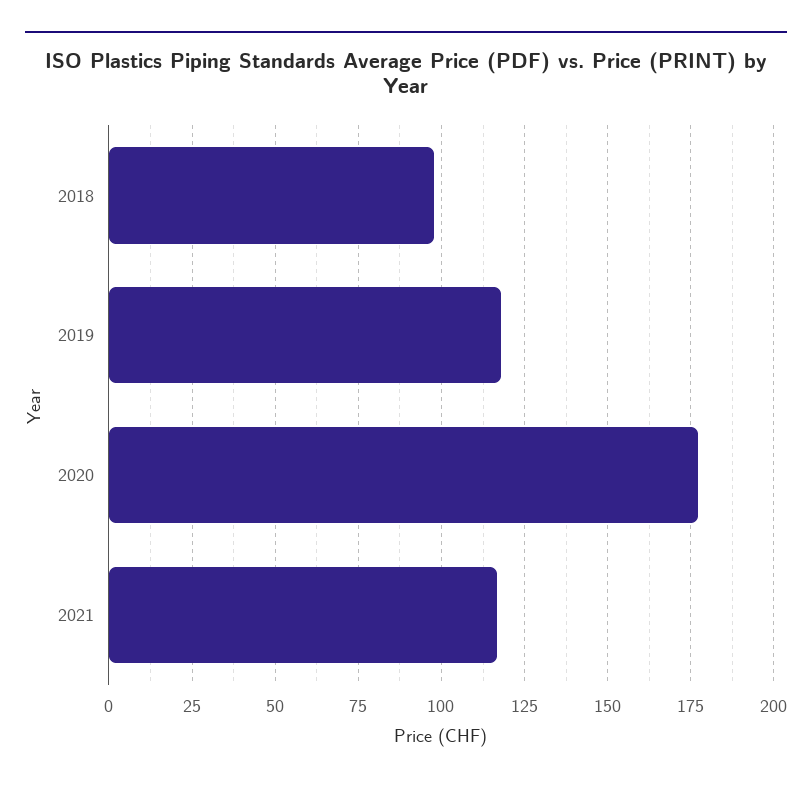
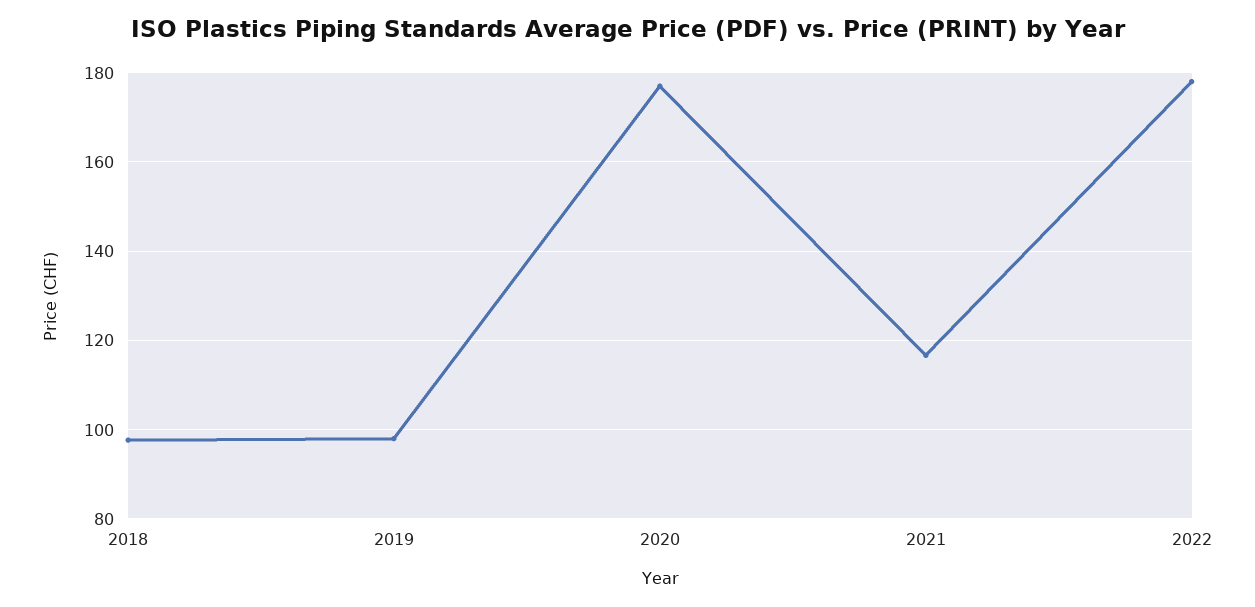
2019: 117.5 -> 98
2022: none -> 178

